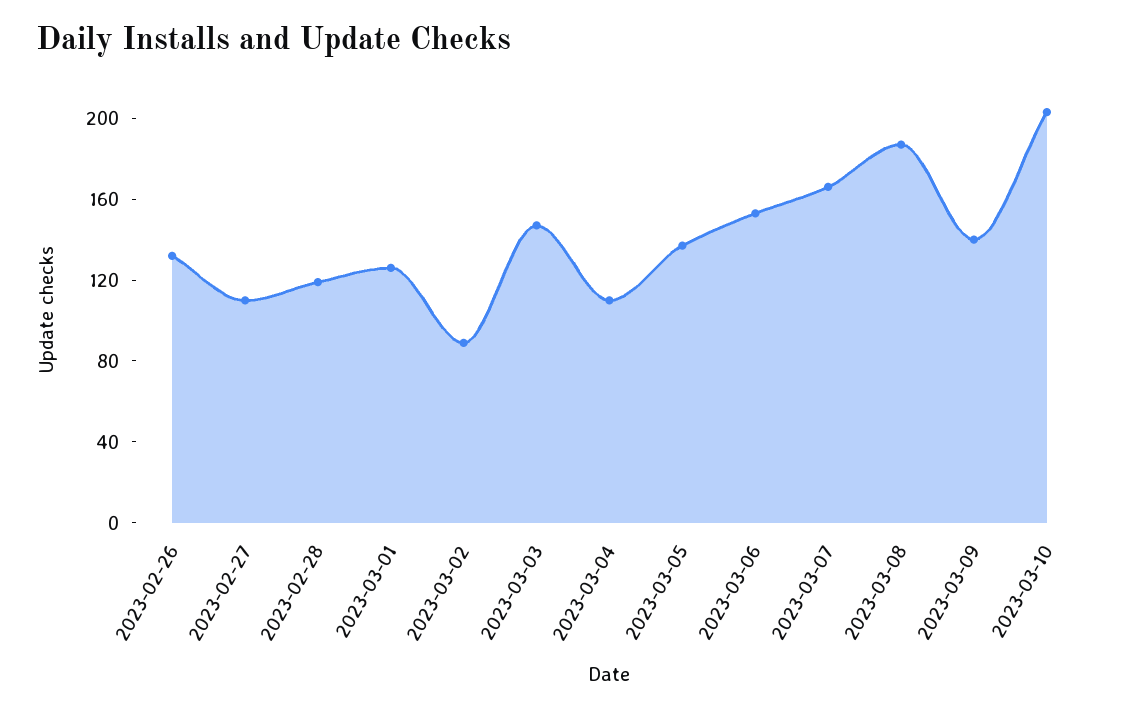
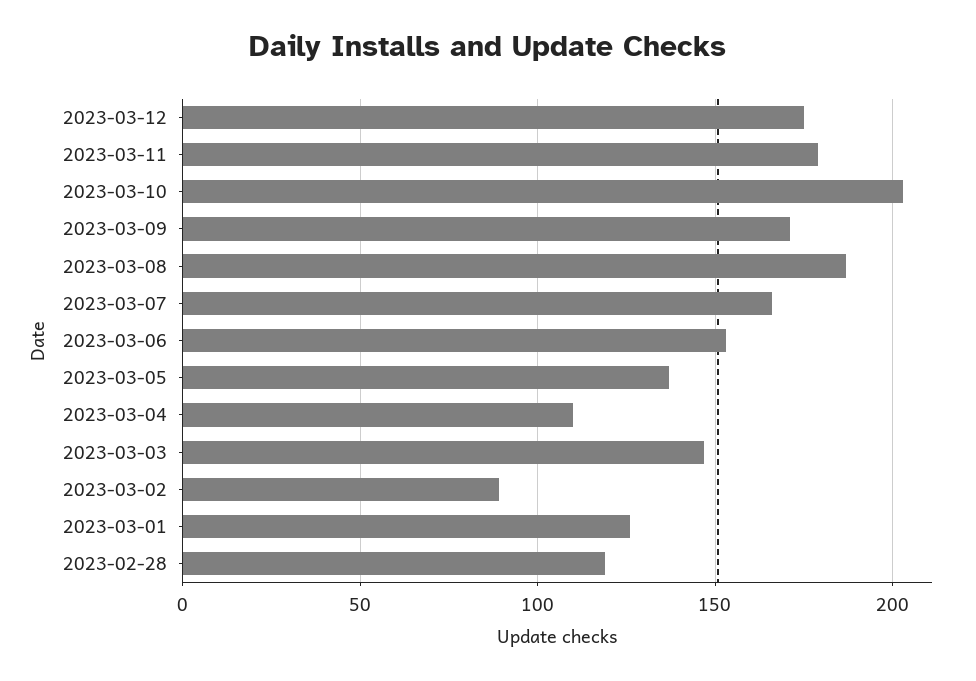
2023-02-26: 130 -> none
2023-02-27: 110 -> none
2023-03-09: 140 -> 170
2023-03-12: none -> 175
2023-03-11: none -> 180

